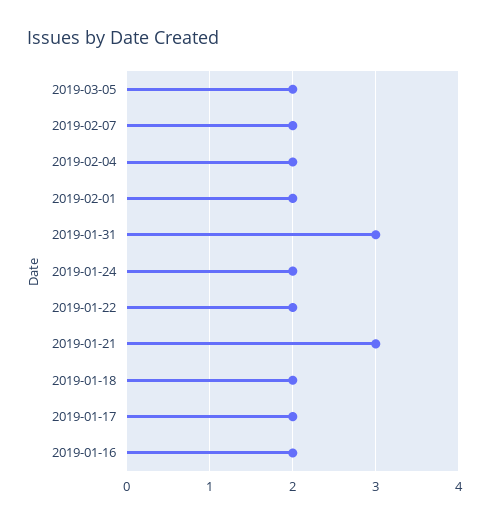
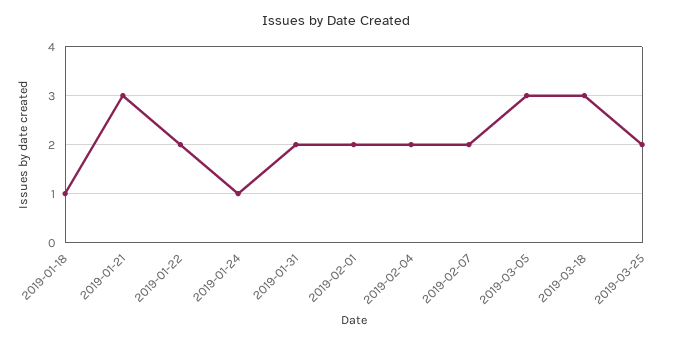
2019-03-05: 2 -> 3
2019-01-31: 3 -> 2
2019-01-24: 2 -> 1
2019-01-18: 2 -> 1
2019-01-17: 2 -> none
2019-01-16: 2 -> none
2019-03-18: none -> 3
2019-03-25: none -> 2

